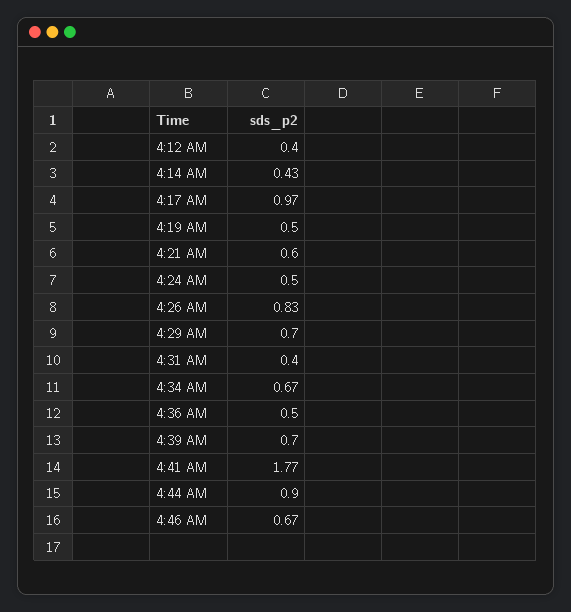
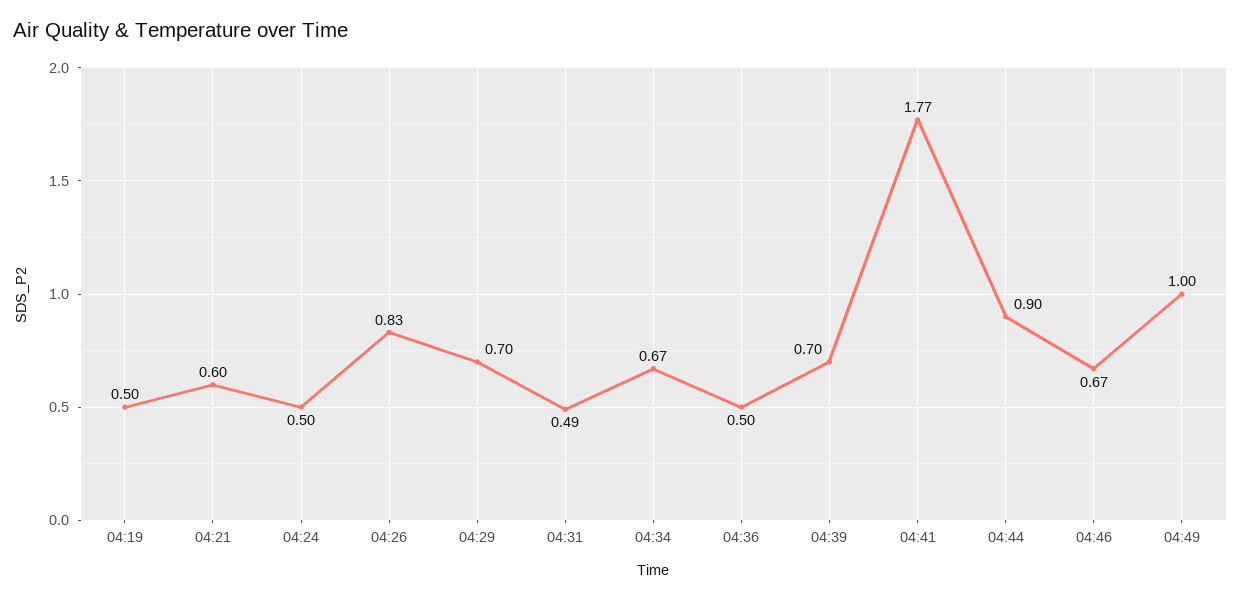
4:12 AM: 0.4 -> none
4:14 AM: 0.43 -> none
4:17 AM: 0.97 -> none
4:31 AM: 0.4 -> 0.49
04:49: none -> 1

